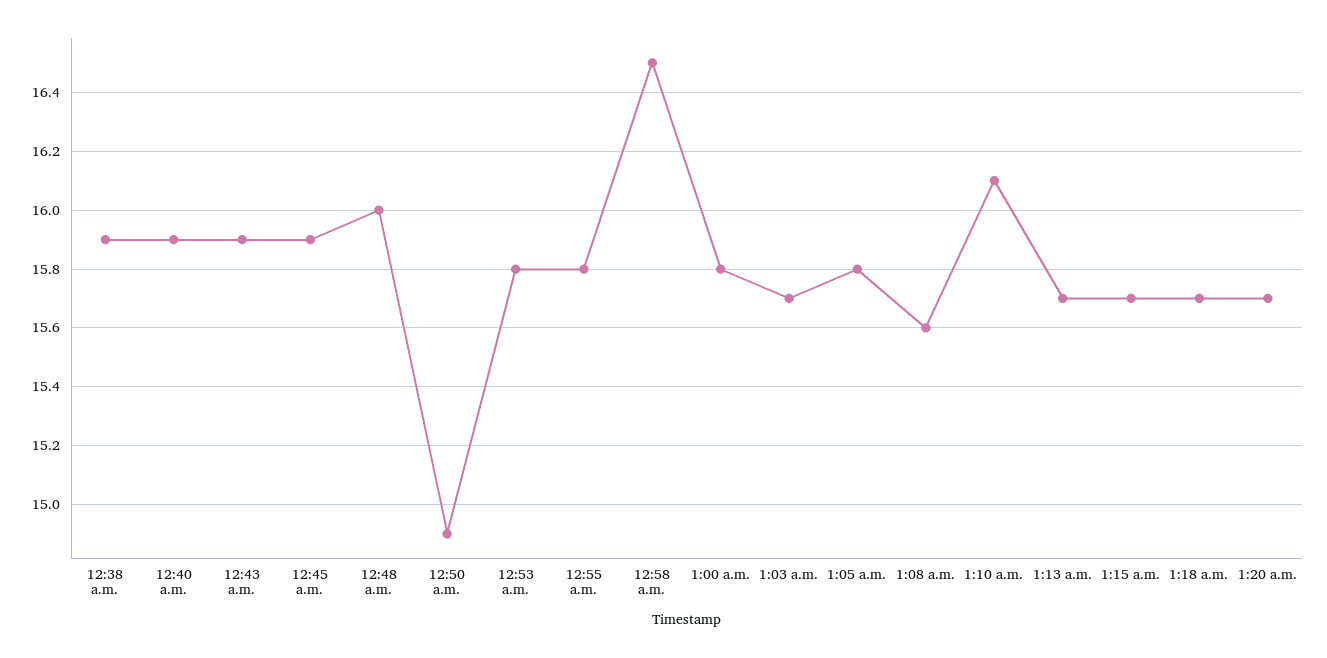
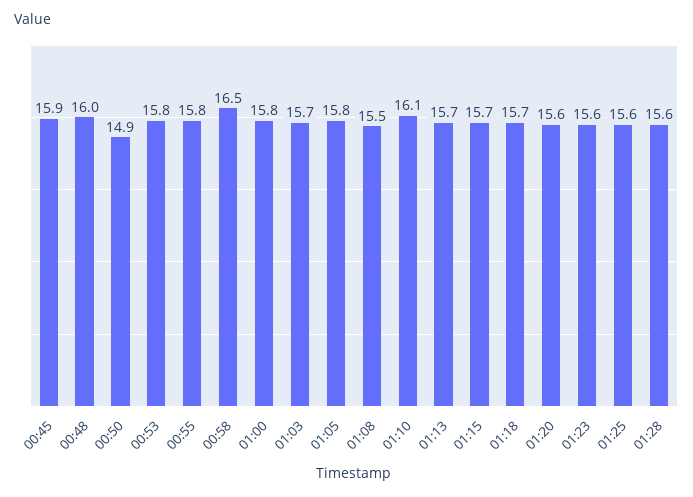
12:38 a.m.: 15.9 -> none
12:40 a.m.: 15.9 -> none
12:43 a.m.: 15.9 -> none
1:08 a.m.: 15.6 -> 15.5
1:20 a.m.: 15.7 -> 15.6
01:23: none -> 15.6
01:25: none -> 15.6
01:28: none -> 15.6

